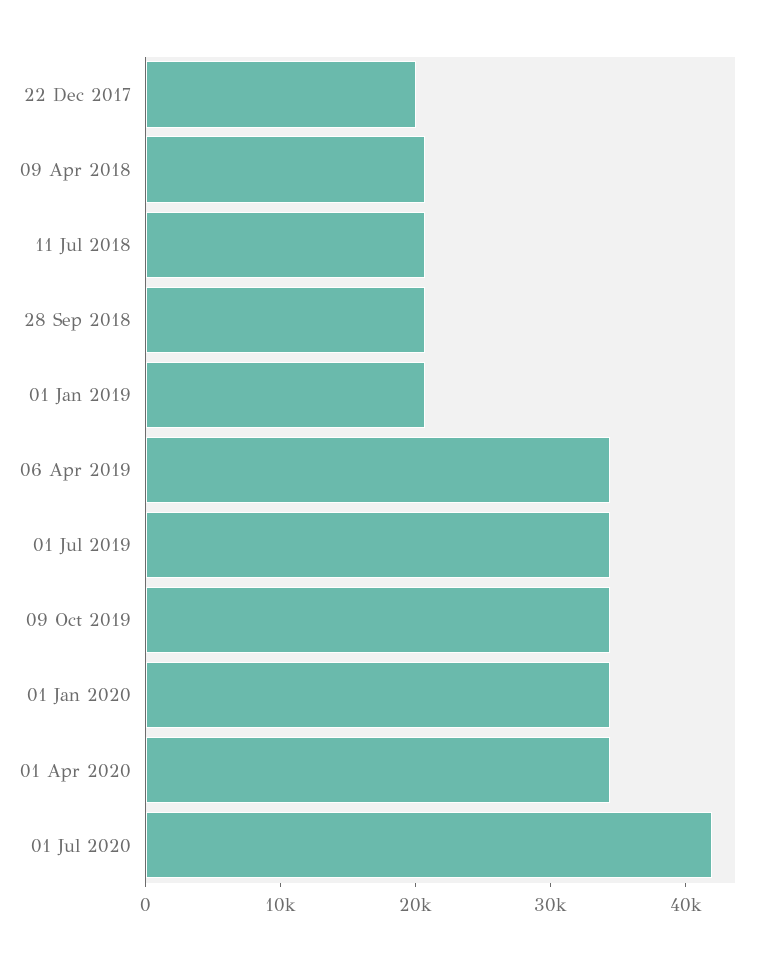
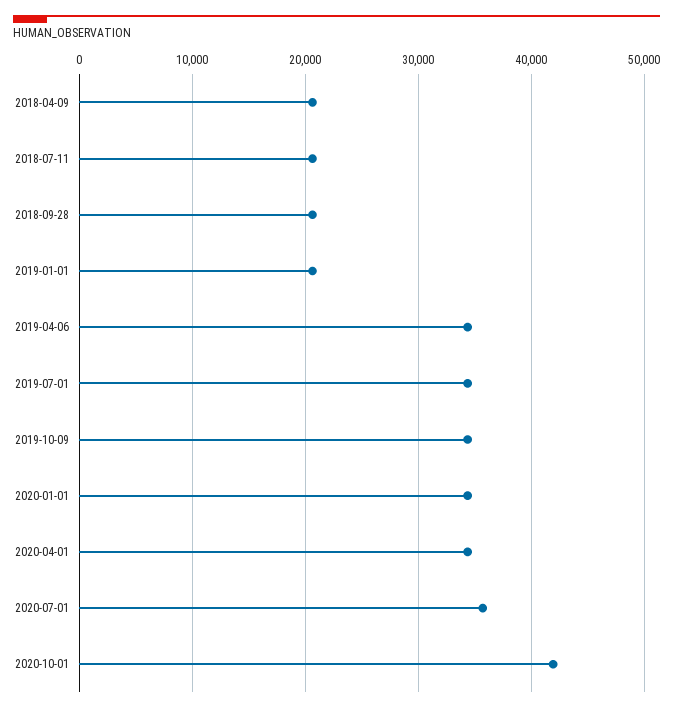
22 Dec 2017: 20000 -> none
01 Jul 2020: 42000 -> 36000
2020-10-01: none -> 42000

